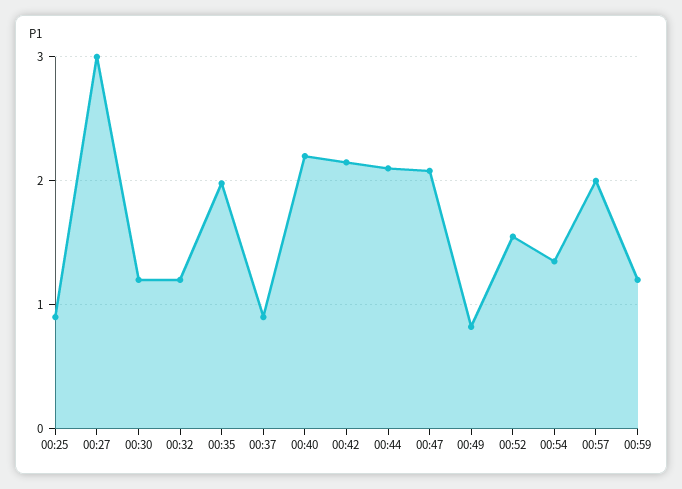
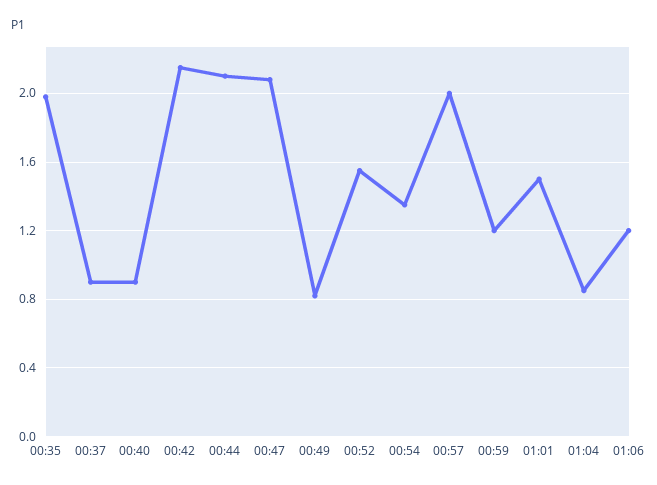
00:25: 0.9 -> none
00:27: 3 -> none
00:30: 1.2 -> none
00:32: 1.2 -> none
00:40: 2.2 -> 0.9
01:01: none -> 1.5
01:04: none -> 0.85
01:06: none -> 1.2

